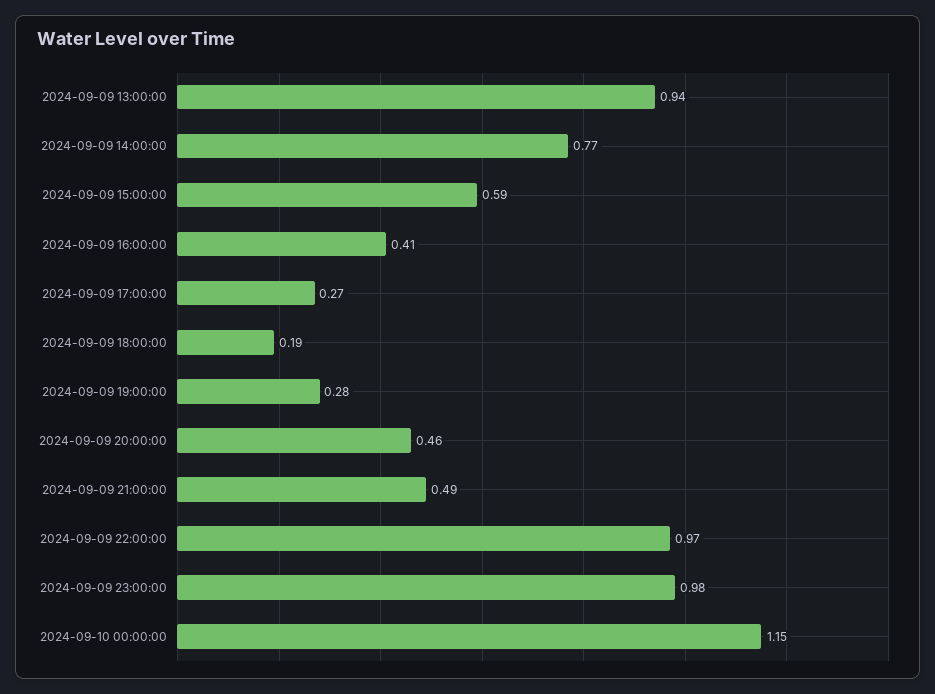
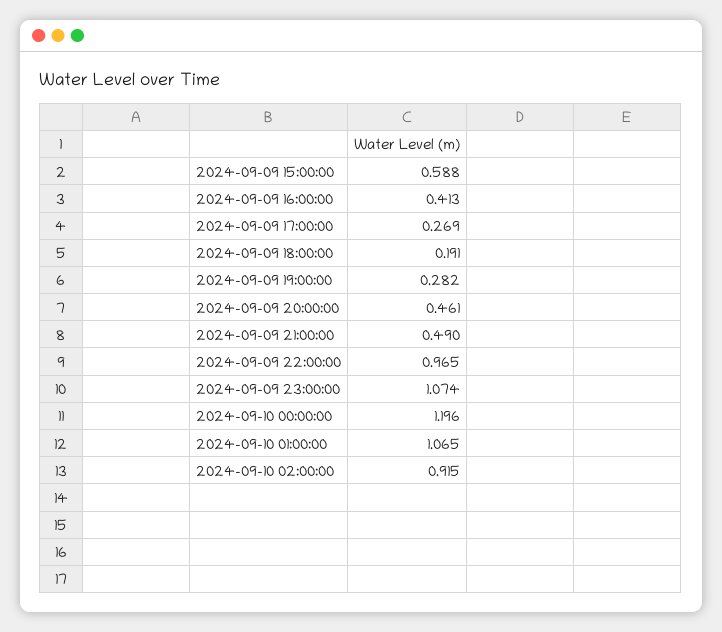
2024-09-09 13:00:00: 0.94 -> none
2024-09-09 14:00:00: 0.77 -> none
2024-09-09 23:00:00: 0.98 -> 1.074
2024-09-10 00:00:00: 1.15 -> 1.196
2024-09-10 01:00:00: none -> 1.065
2024-09-10 02:00:00: none -> 0.915

